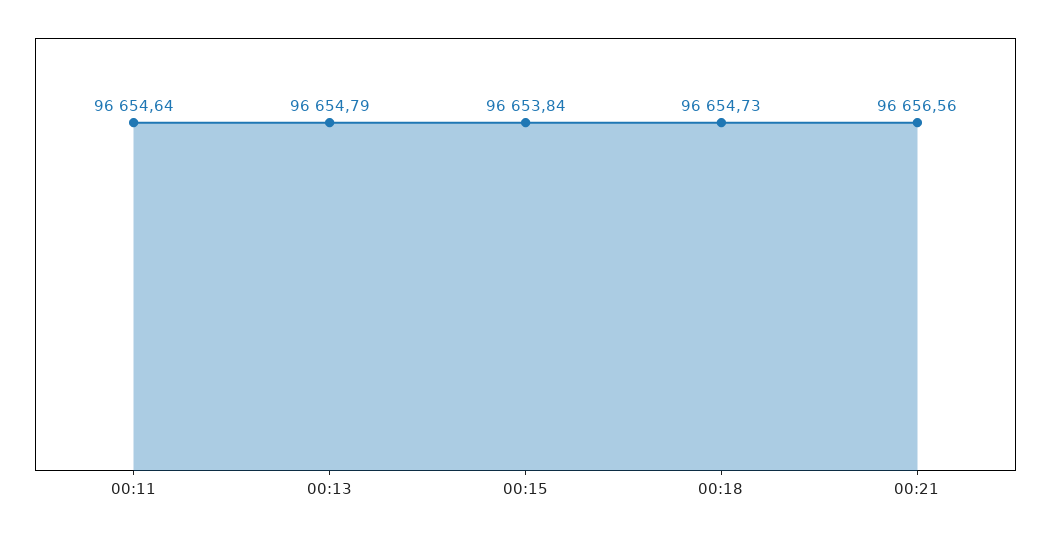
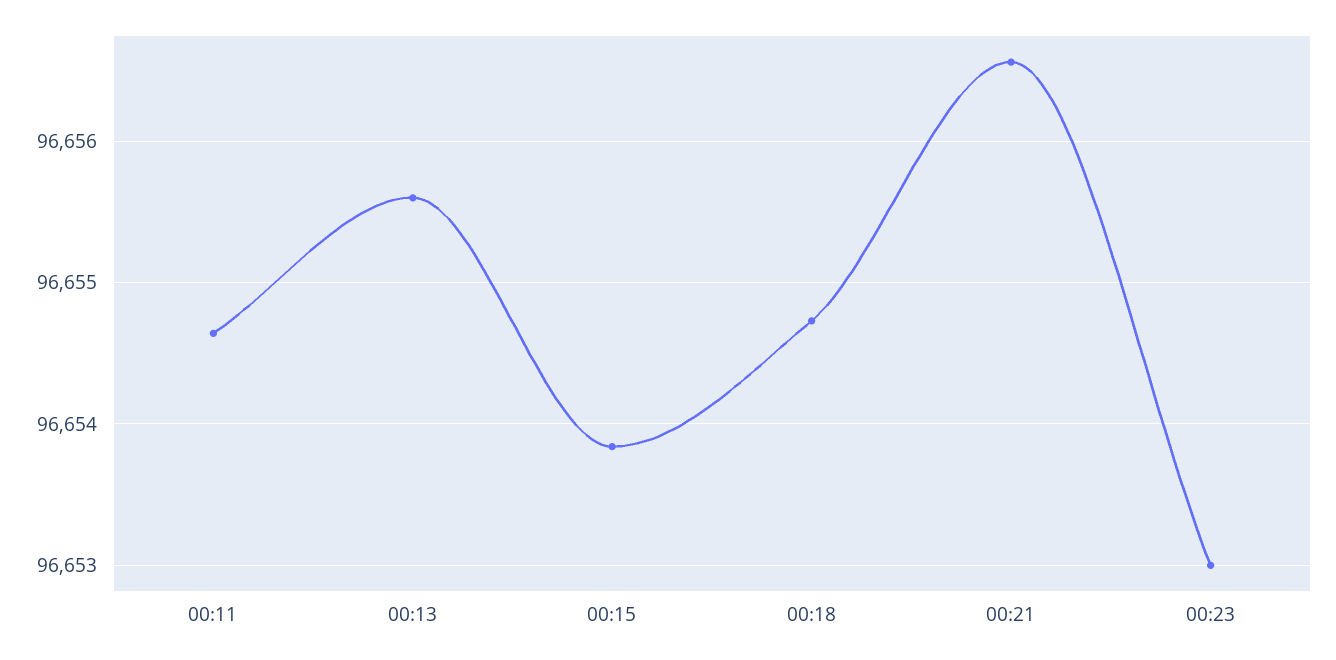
00:13: 96654.79 -> 96655.6
00:23: none -> 96653

